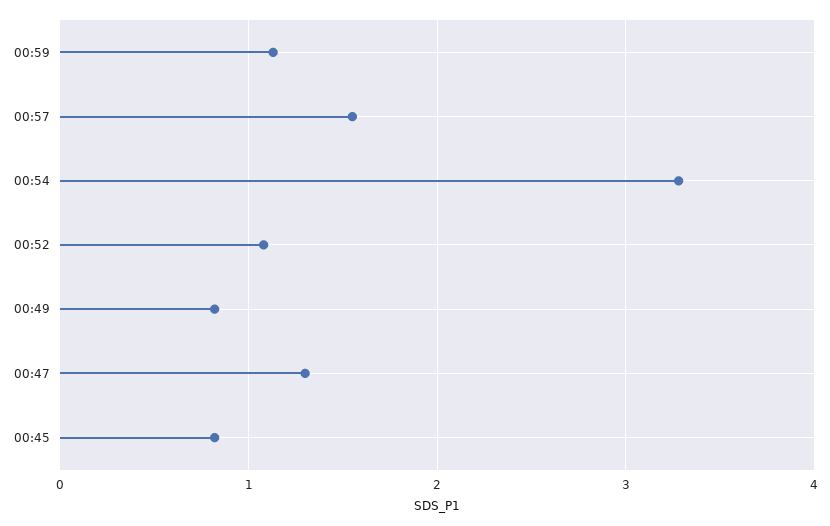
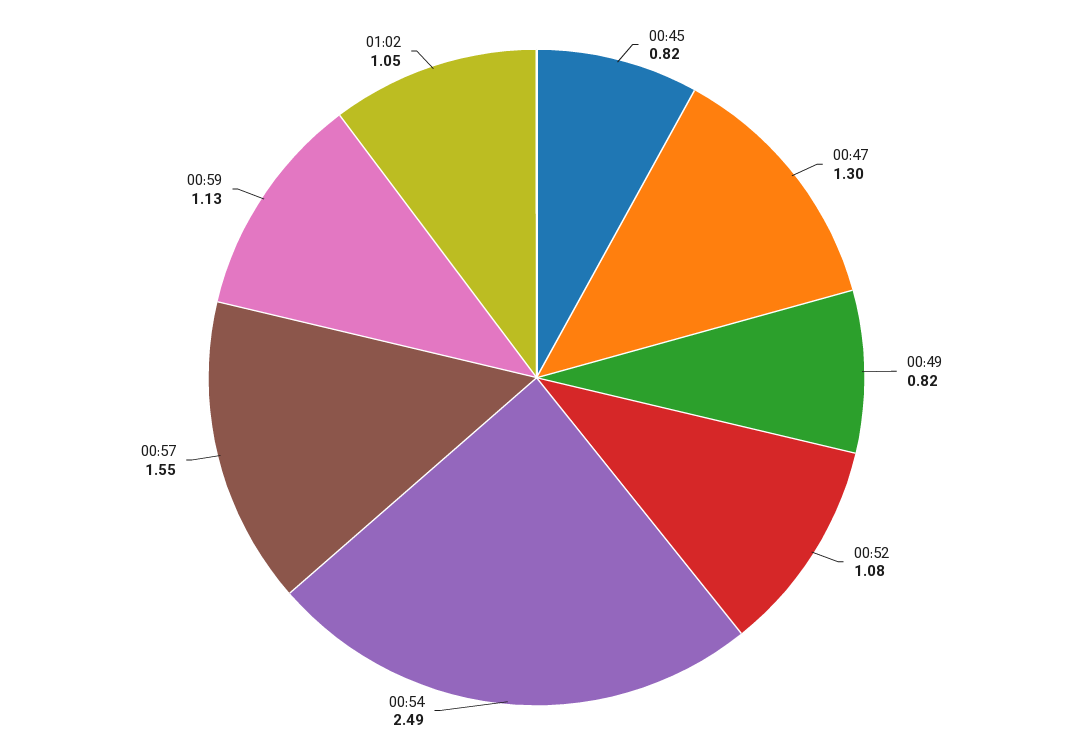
00:54: 3.3 -> 2.49
01:02: none -> 1.05

